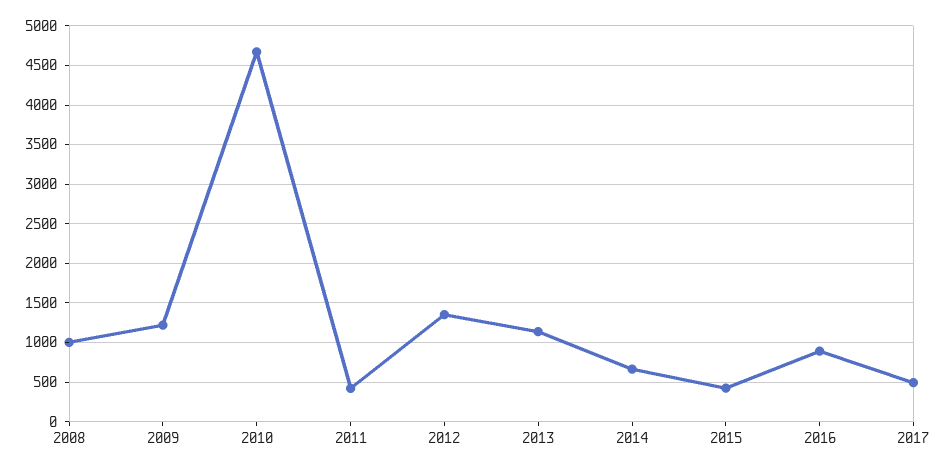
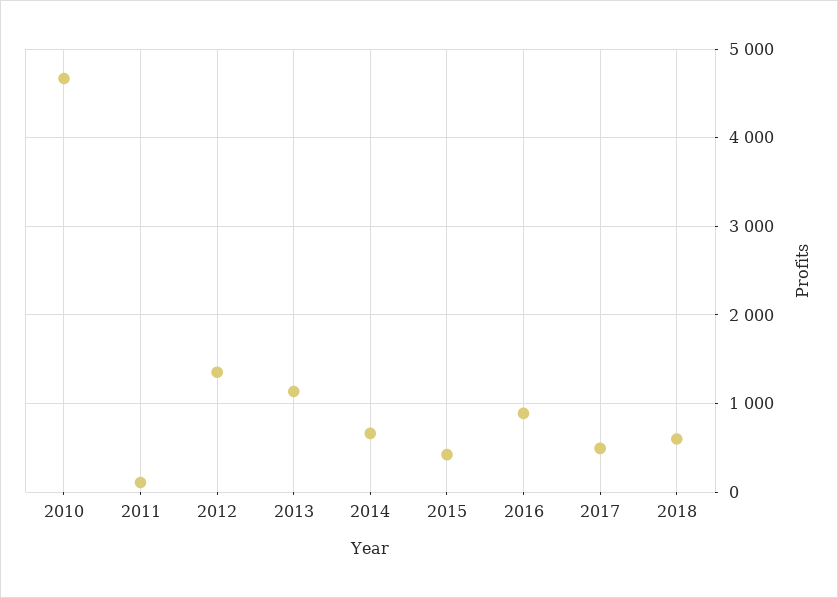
2008: 1000 -> none
2009: 1200 -> none
2011: 400 -> 100
2018: none -> 600

